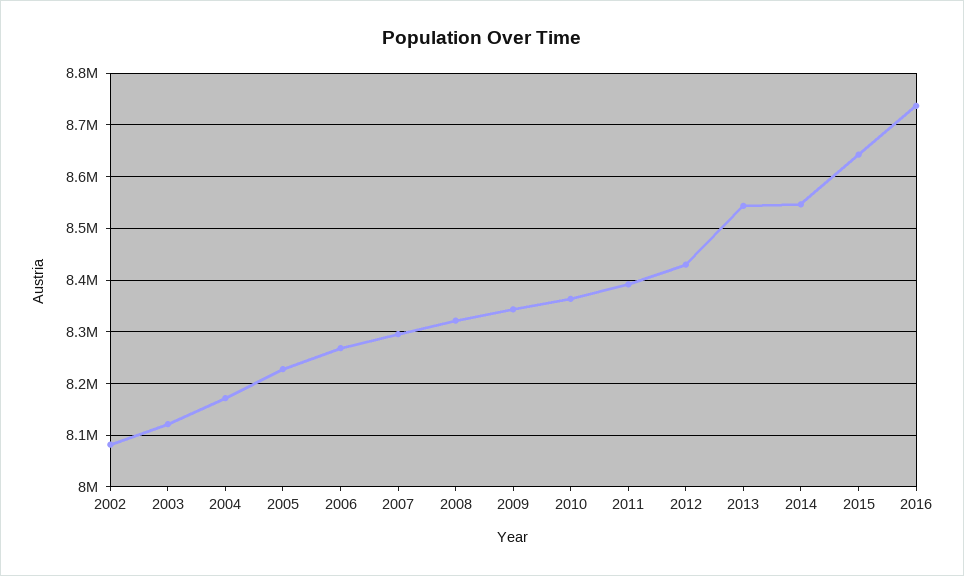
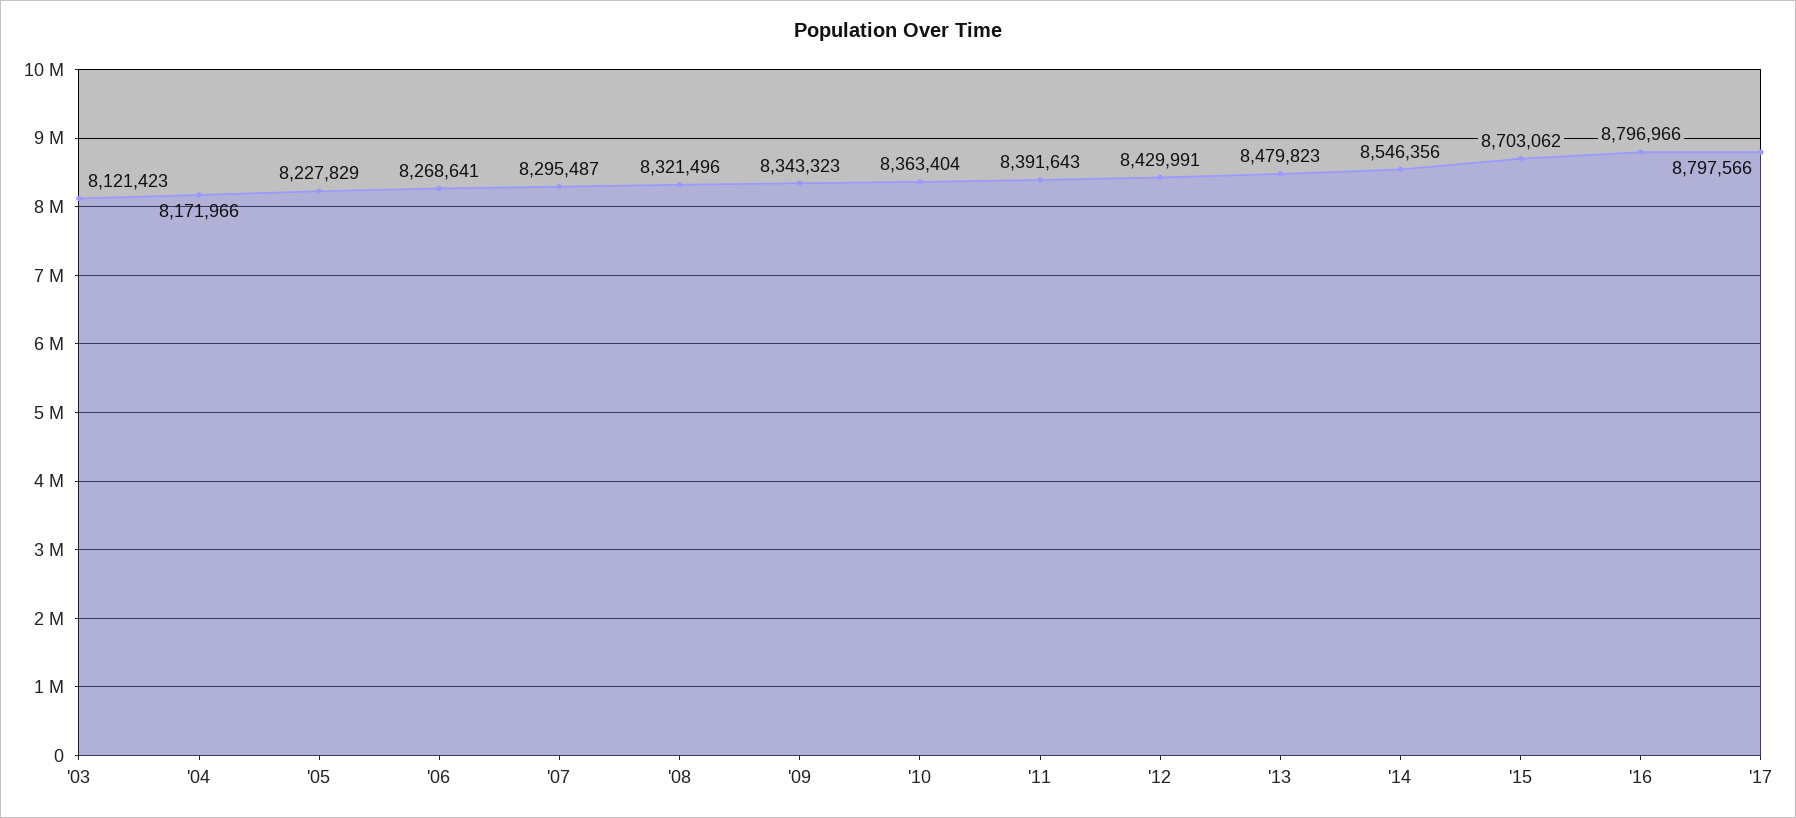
2002: 8080000 -> none
2013: 8540000 -> 8479823
2015: 8640000 -> 8703062
2016: 8740000 -> 8796966
'17: none -> 8797566

